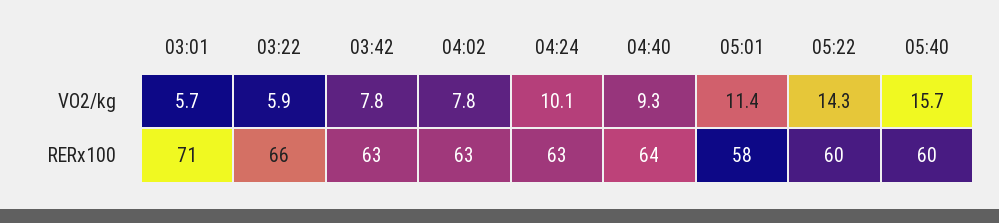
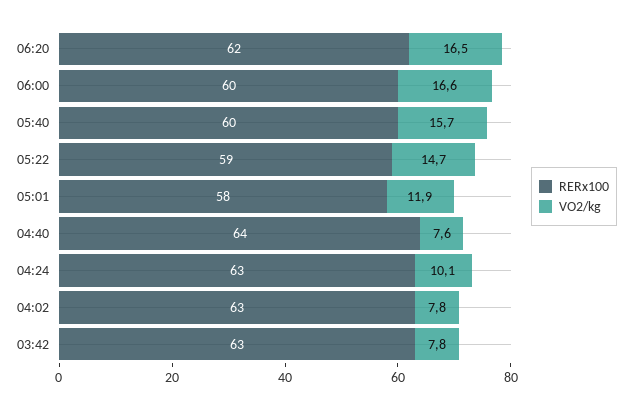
VO2/kg, 03:01: 5.7 -> none
VO2/kg, 03:22: 5.9 -> none
VO2/kg, 04:40: 9.3 -> 7.6
VO2/kg, 05:01: 11.4 -> 11.9
VO2/kg, 05:22: 14.3 -> 14.7
RERx100, 03:01: 71 -> none
RERx100, 03:22: 66 -> none
RERx100, 05:22: 60 -> 59
RERx100, 06:20: none -> 62
VO2/kg, 06:20: none -> 16.5
RERx100, 06:00: none -> 60
VO2/kg, 06:00: none -> 16.6

